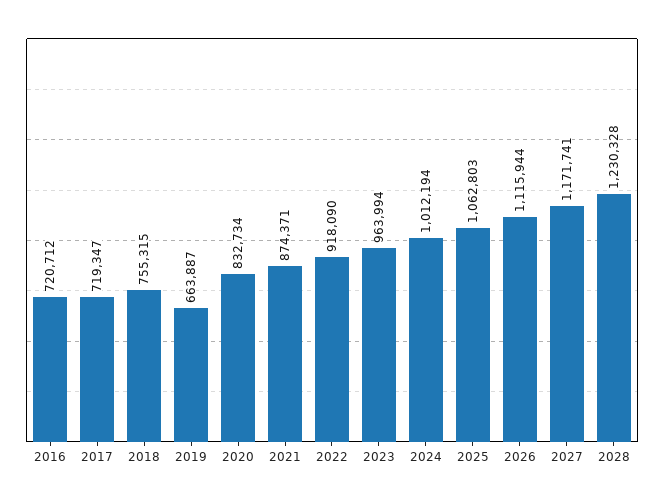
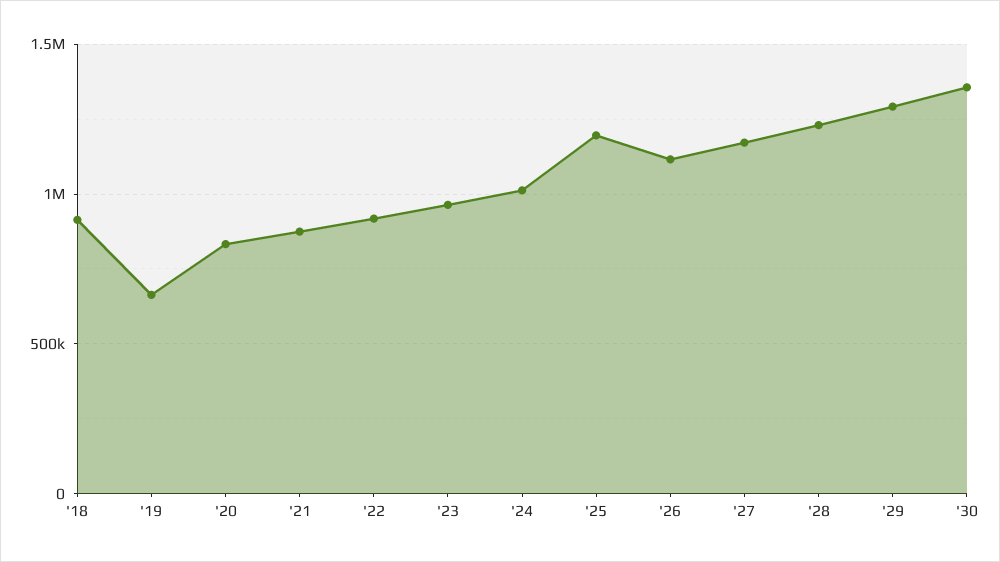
2016: 720712 -> none
2017: 719347 -> none
2018: 755315 -> 900000
2025: 1062803 -> 1200000
'29: none -> 1300000
'30: none -> 1350000

